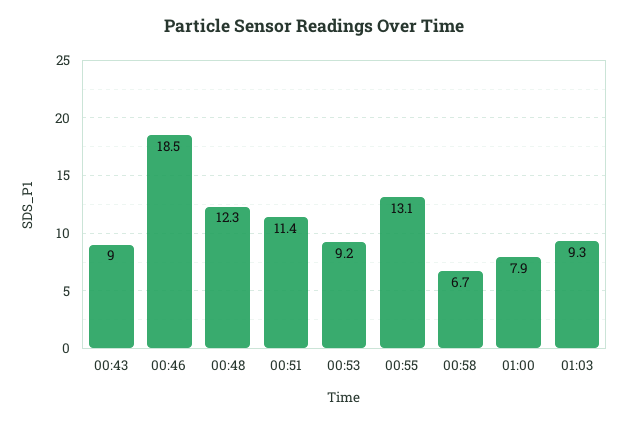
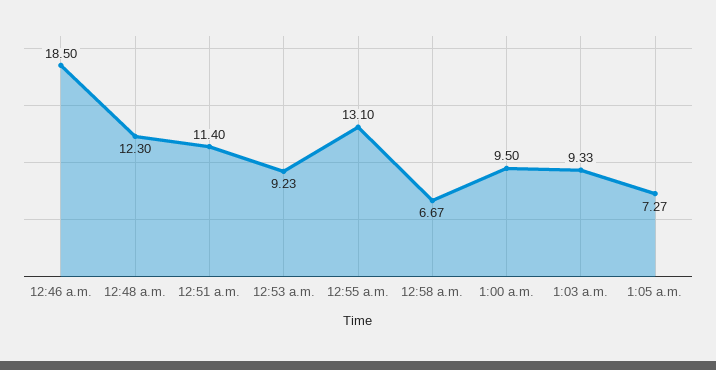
00:43: 9 -> none
01:00: 7.9 -> 9.5
1:05 a.m.: none -> 7.27

